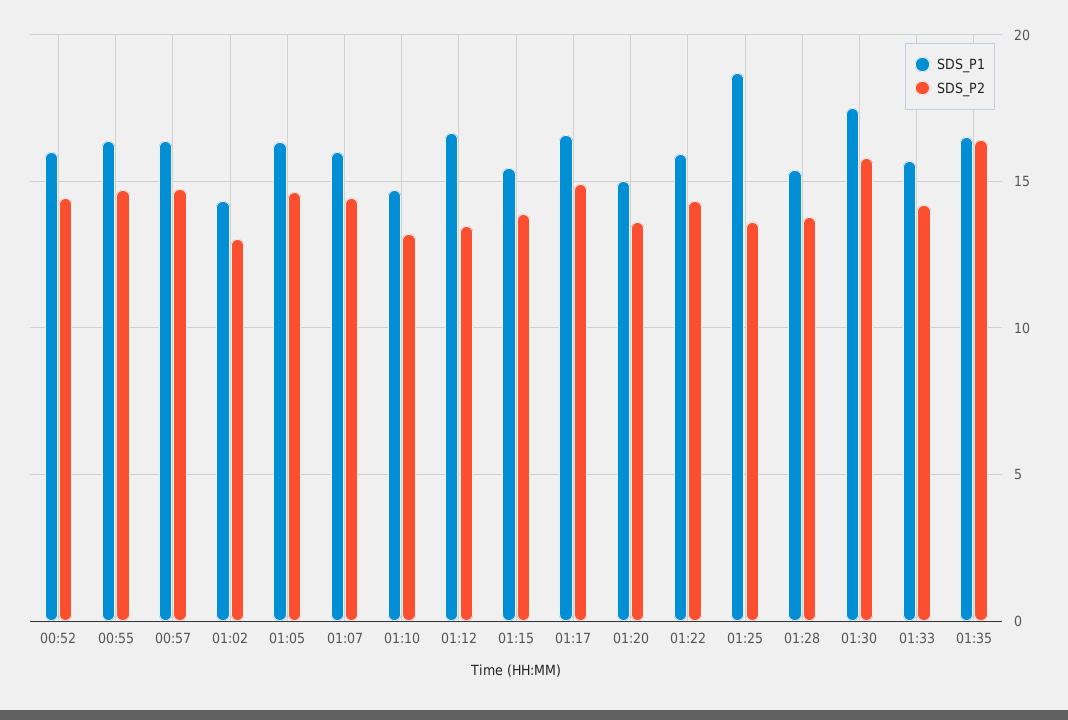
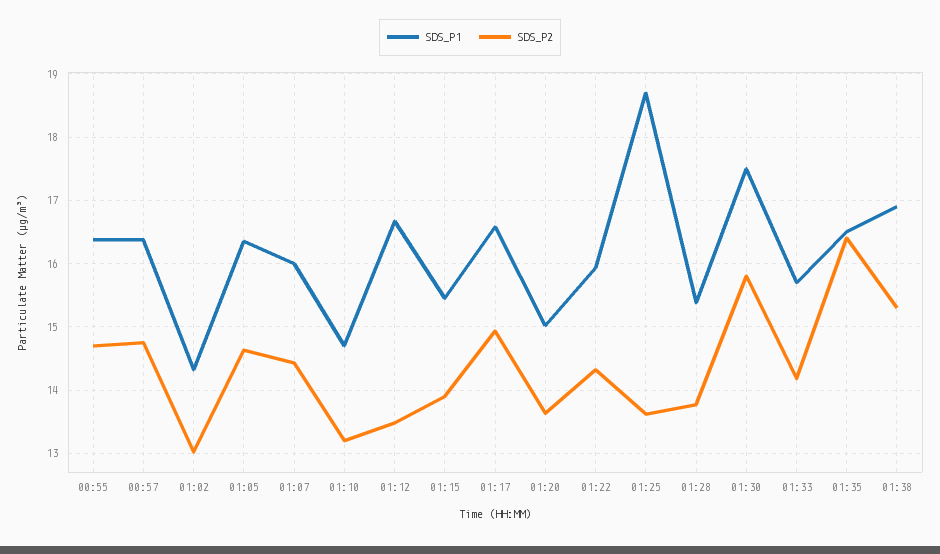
SDS_P1, 00:52: 16 -> none
SDS_P2, 00:52: 14.5 -> none
SDS_P1, 01:38: none -> 16.9
SDS_P2, 01:38: none -> 15.3

